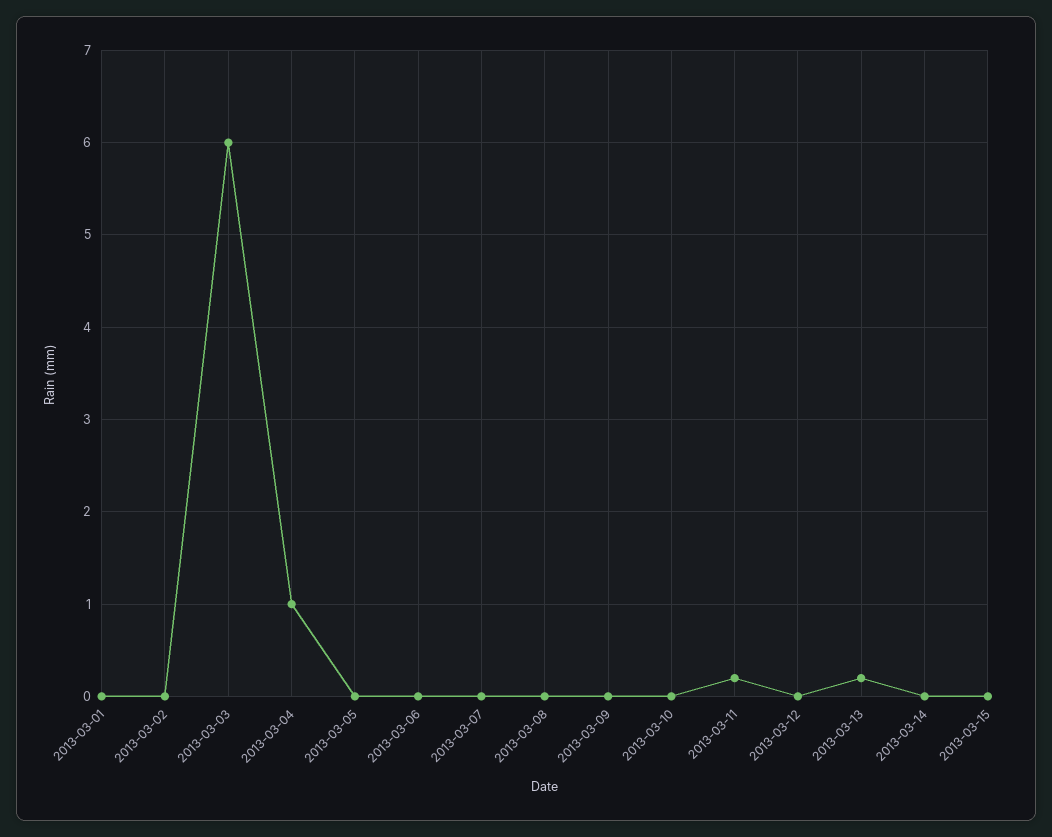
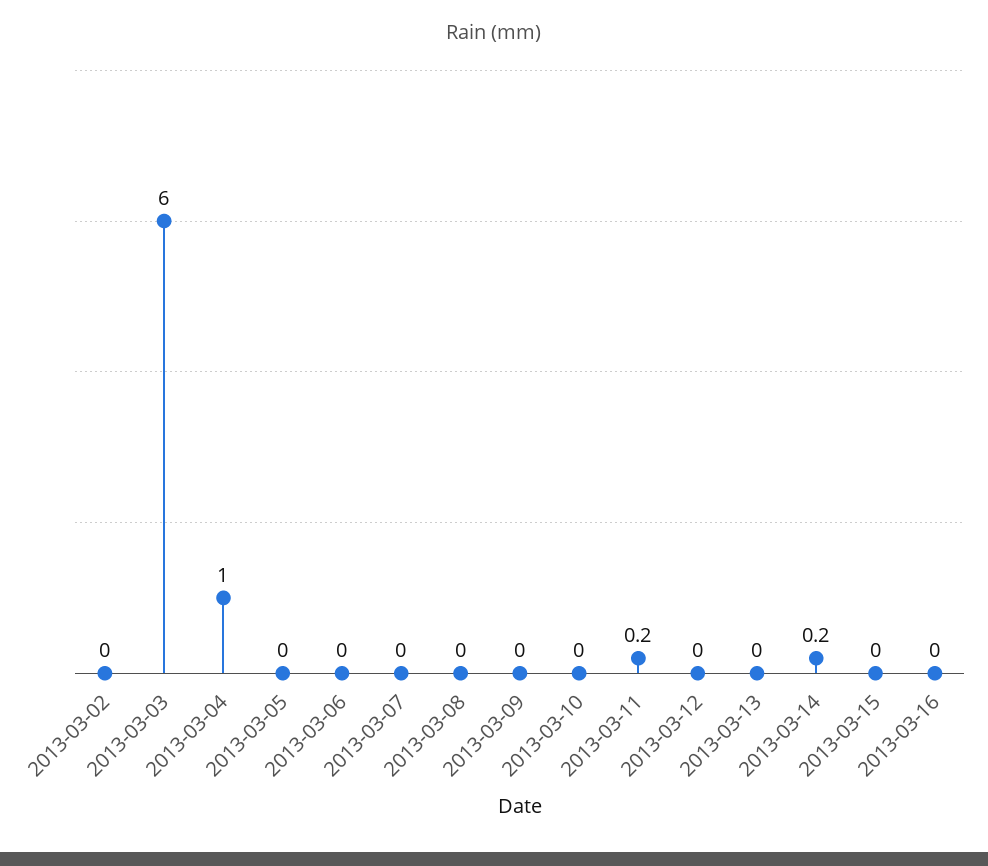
2013-03-01: 0 -> none
2013-03-13: 0.2 -> 0
2013-03-14: 0 -> 0.2
2013-03-16: none -> 0

